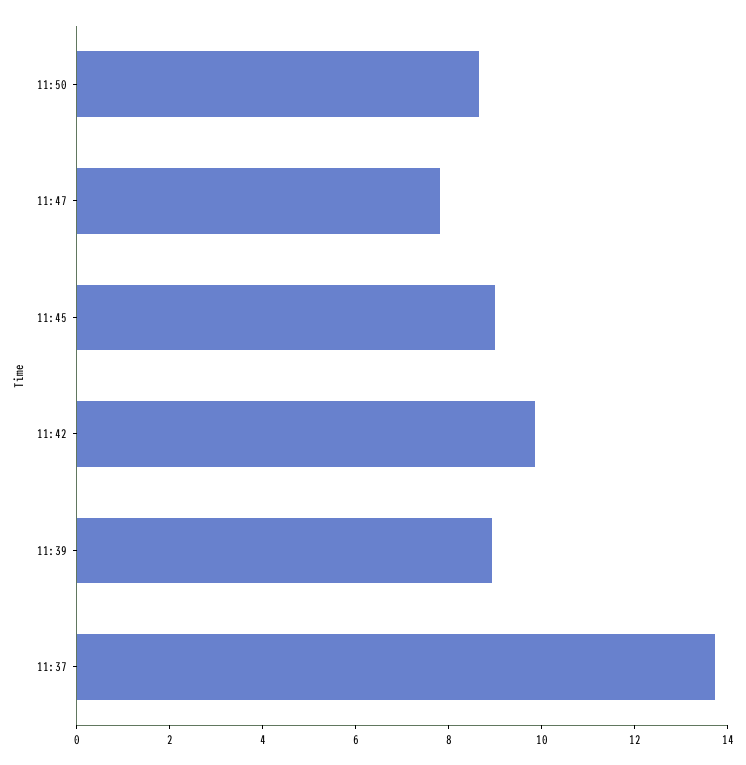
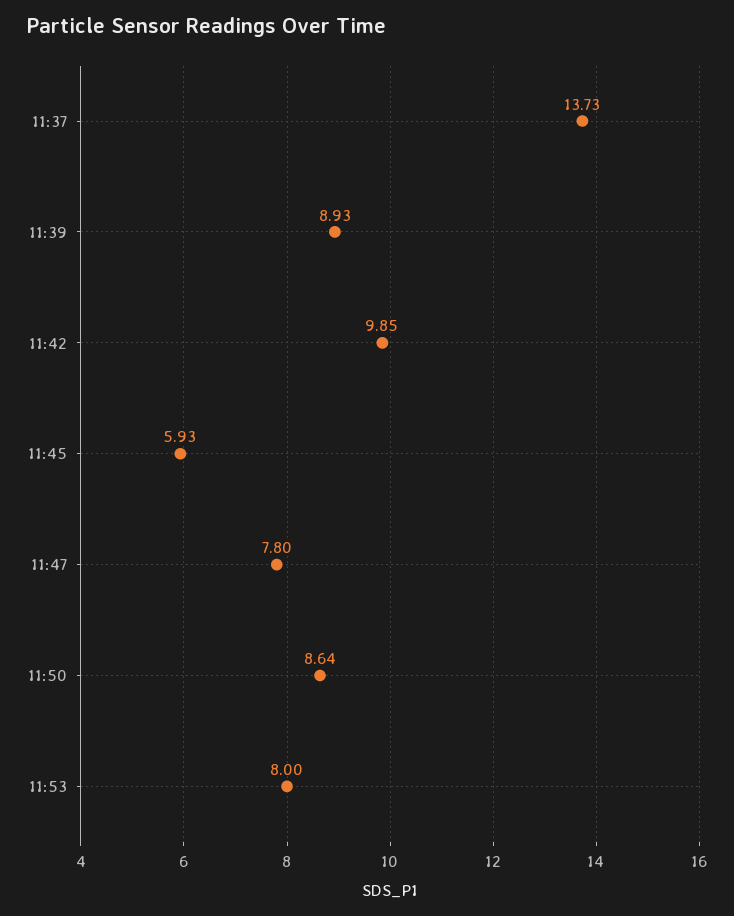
11:45: 9 -> 5.93
11:53: none -> 8

